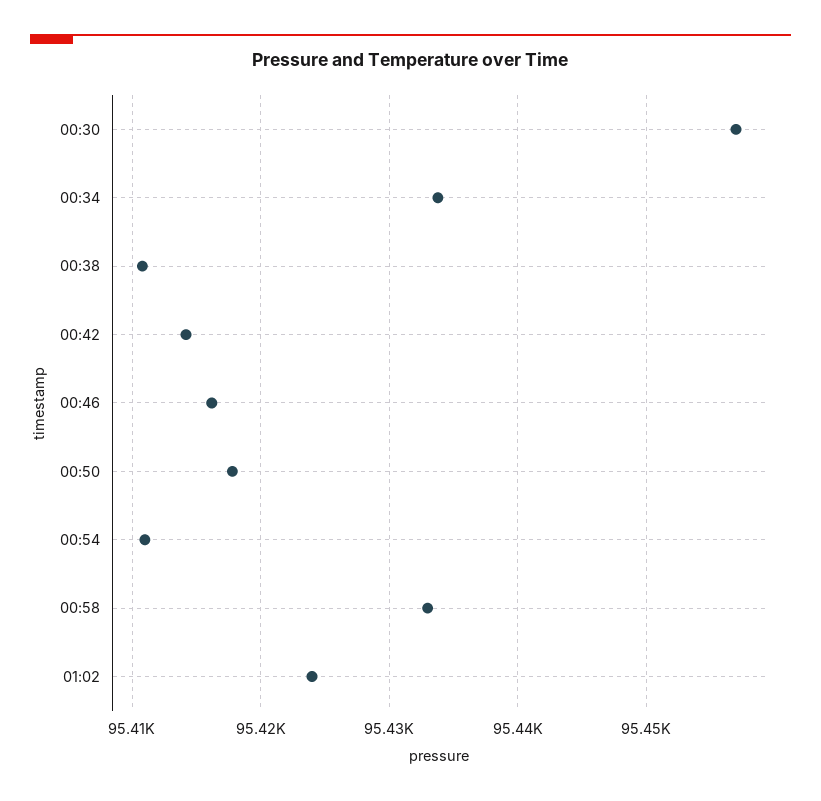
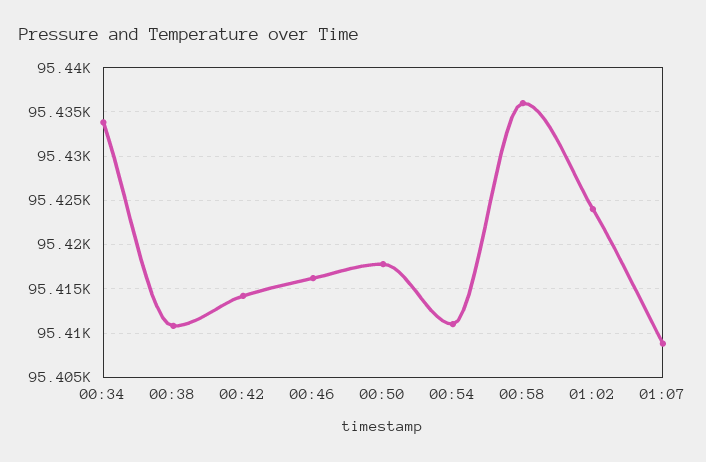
00:30: 95457 -> none
00:58: 95433 -> 95436
01:07: none -> 95409

